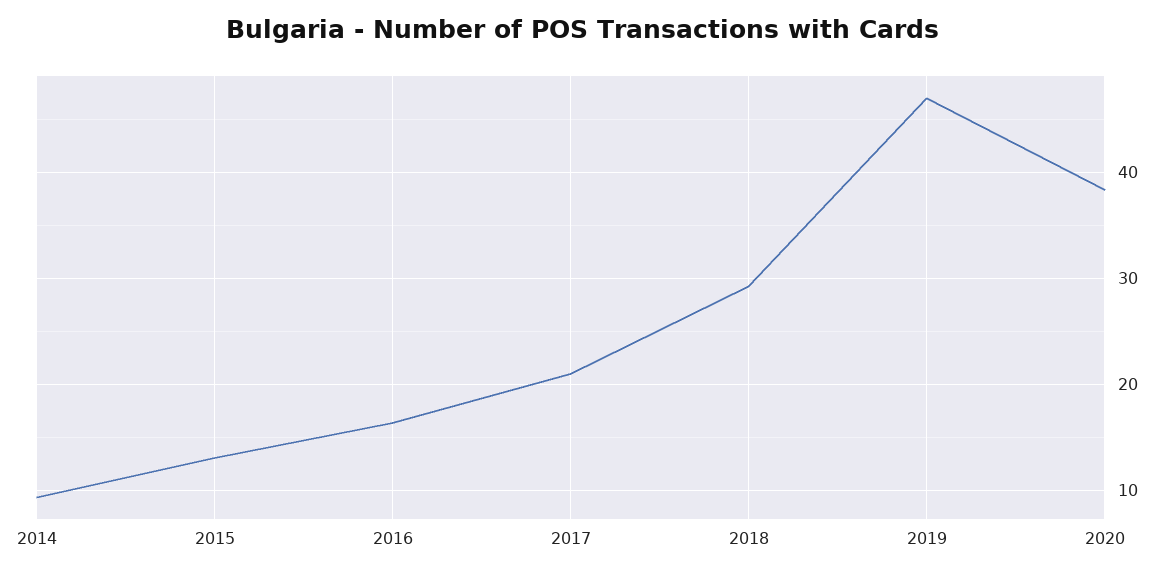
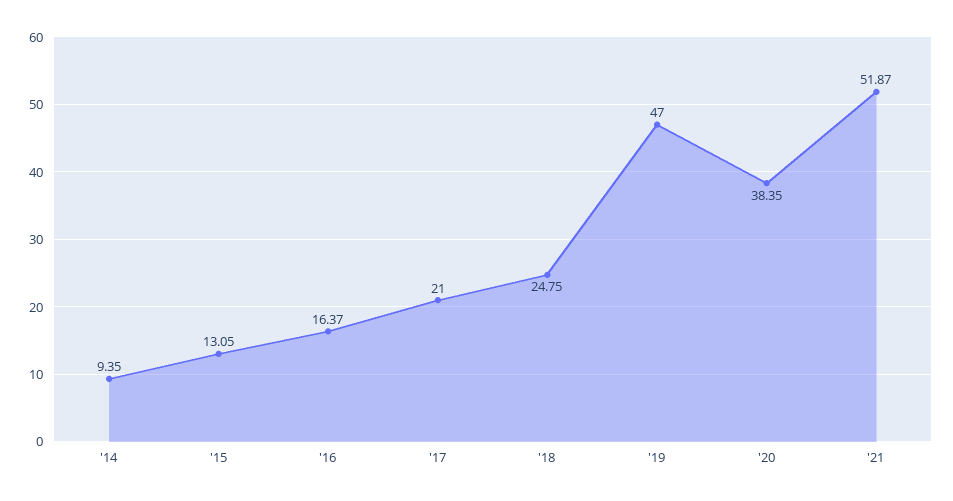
2018: 29 -> 24.75
'21: none -> 51.87

